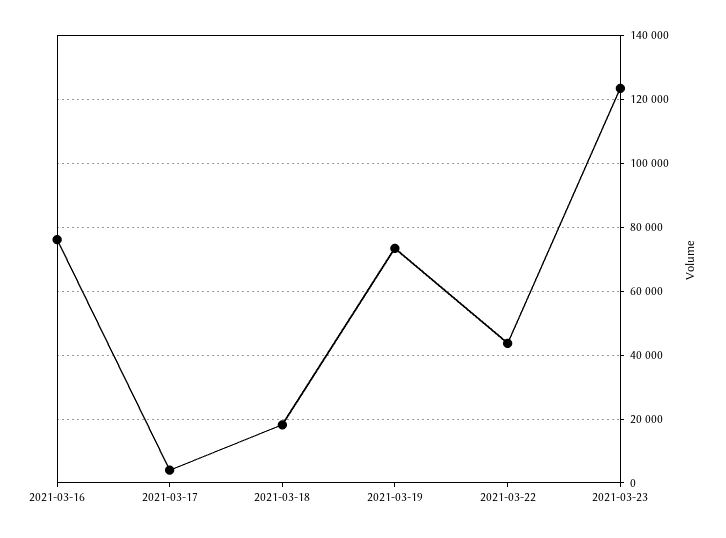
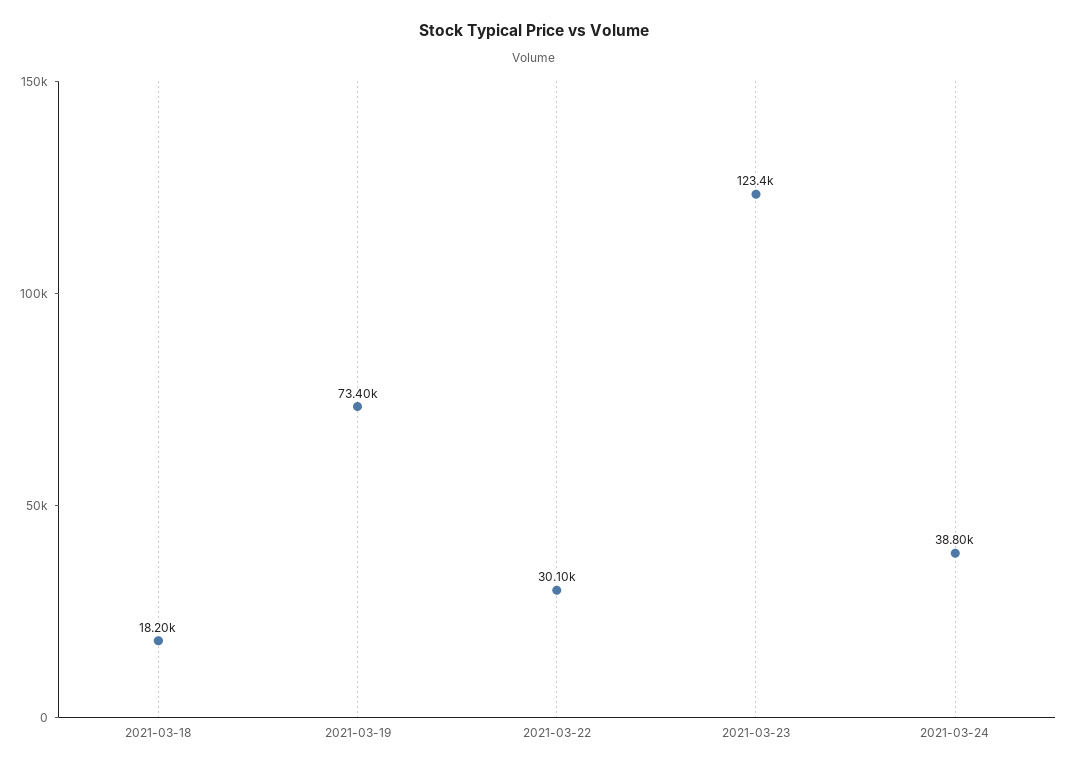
2021-03-16: 76000 -> none
2021-03-17: 4000 -> none
2021-03-22: 44000 -> 30100
2021-03-24: none -> 38800

